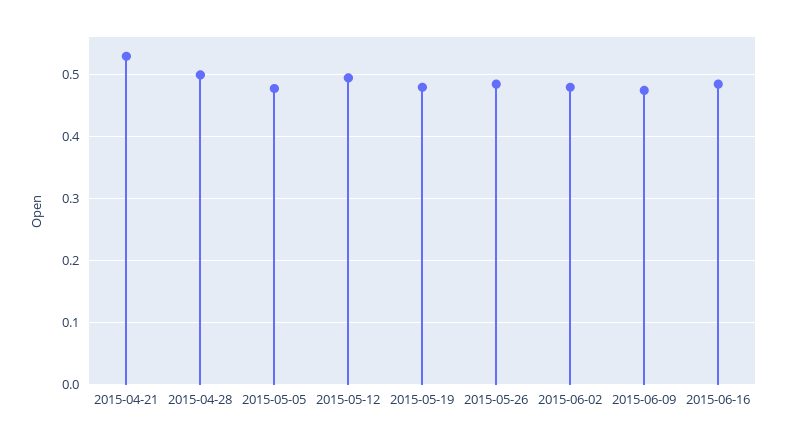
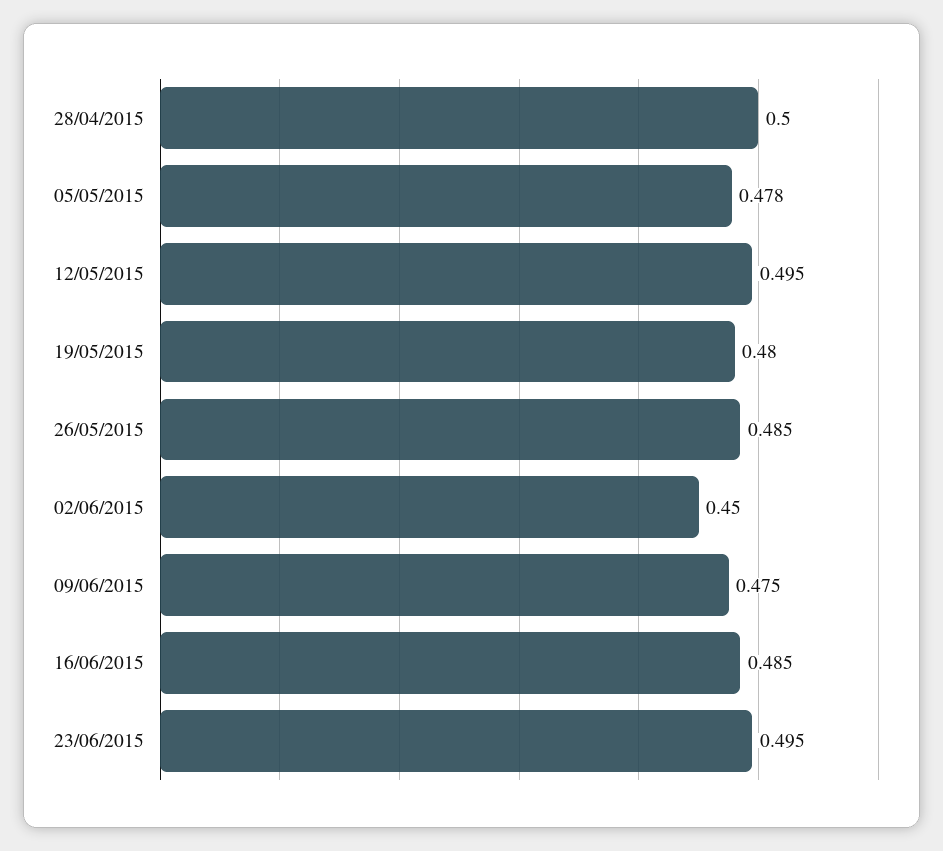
2015-04-21: 0.53 -> none
2015-06-02: 0.48 -> 0.45
23/06/2015: none -> 0.495

